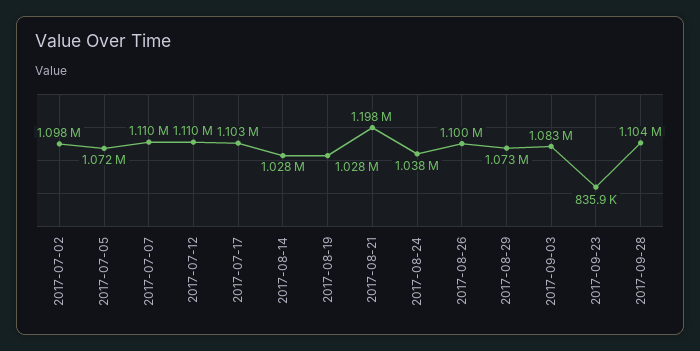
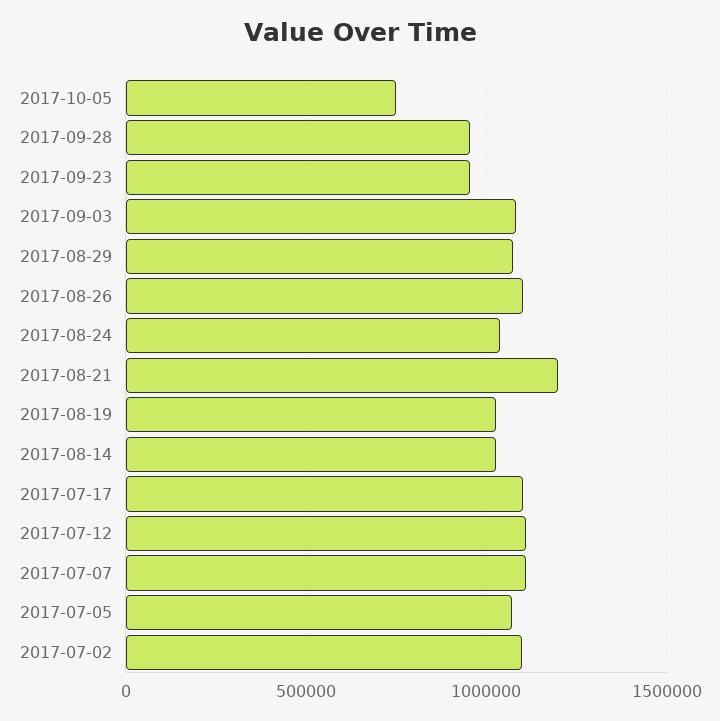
2017-09-23: 835900 -> 950000
2017-09-28: 1104000 -> 950000
2017-10-05: none -> 750000

